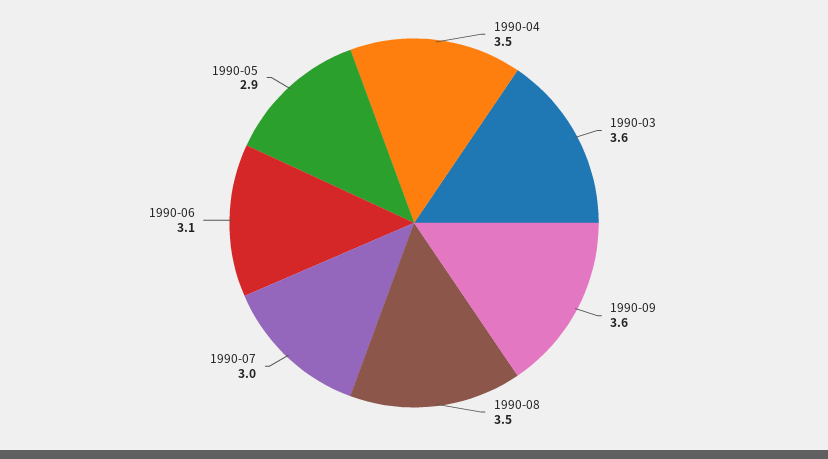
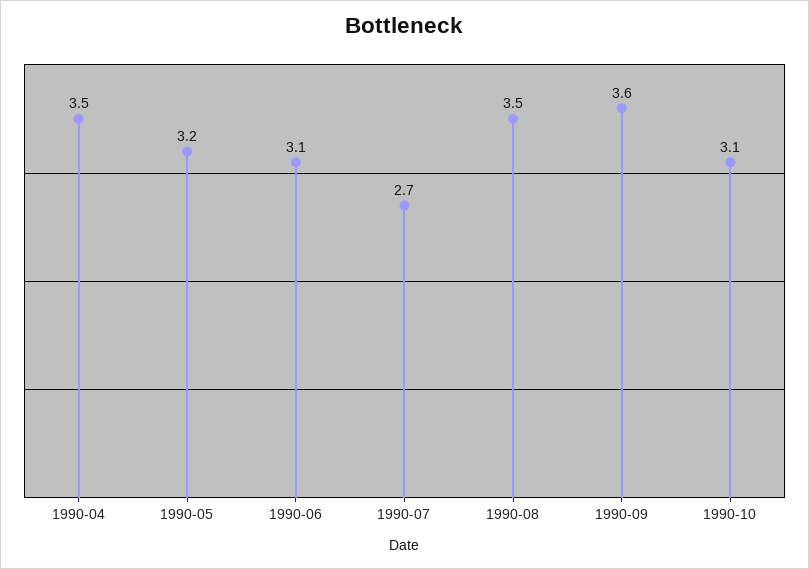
1990-03: 3.6 -> none
1990-07: 3 -> 2.7
1990-05: 2.9 -> 3.2
1990-10: none -> 3.1

